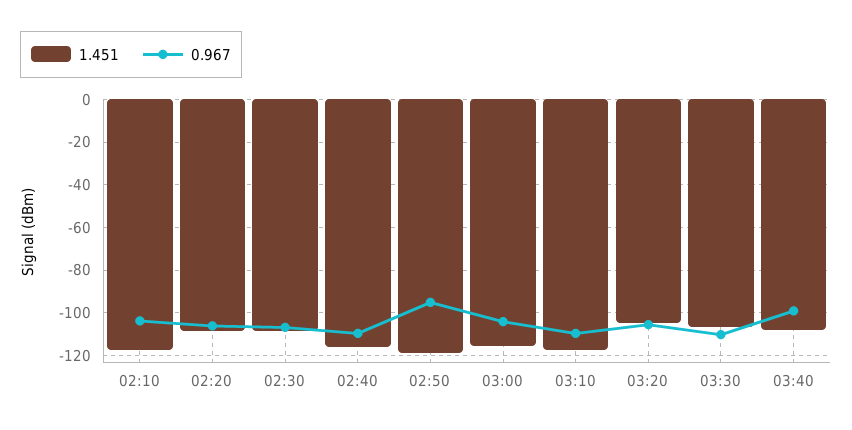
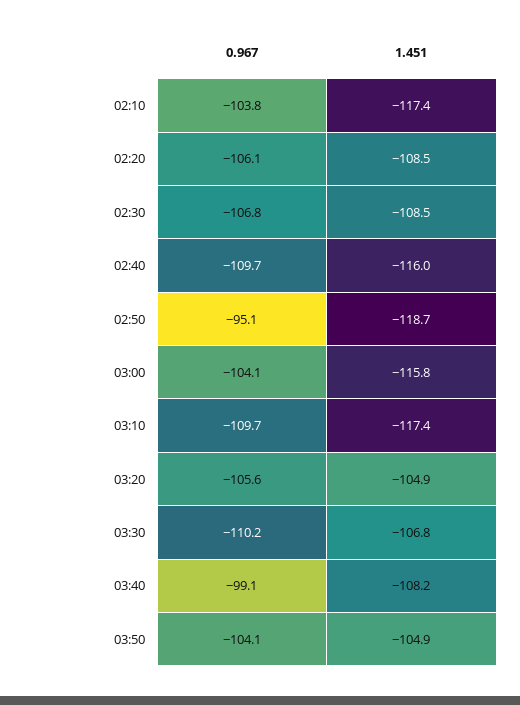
0.967, 03:50: none -> -104.1
1.451, 03:50: none -> -104.9

